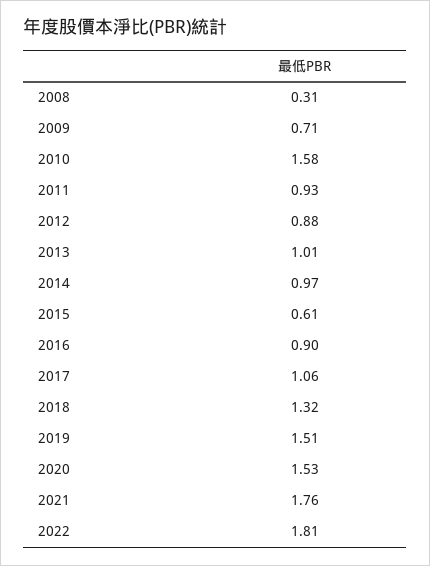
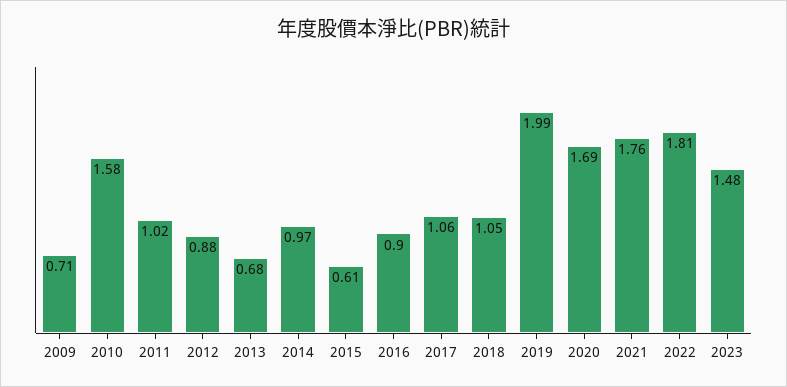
2008: 0.31 -> none
2011: 0.93 -> 1.02
2013: 1.01 -> 0.68
2018: 1.32 -> 1.05
2019: 1.51 -> 1.99
2020: 1.53 -> 1.69
2023: none -> 1.48

